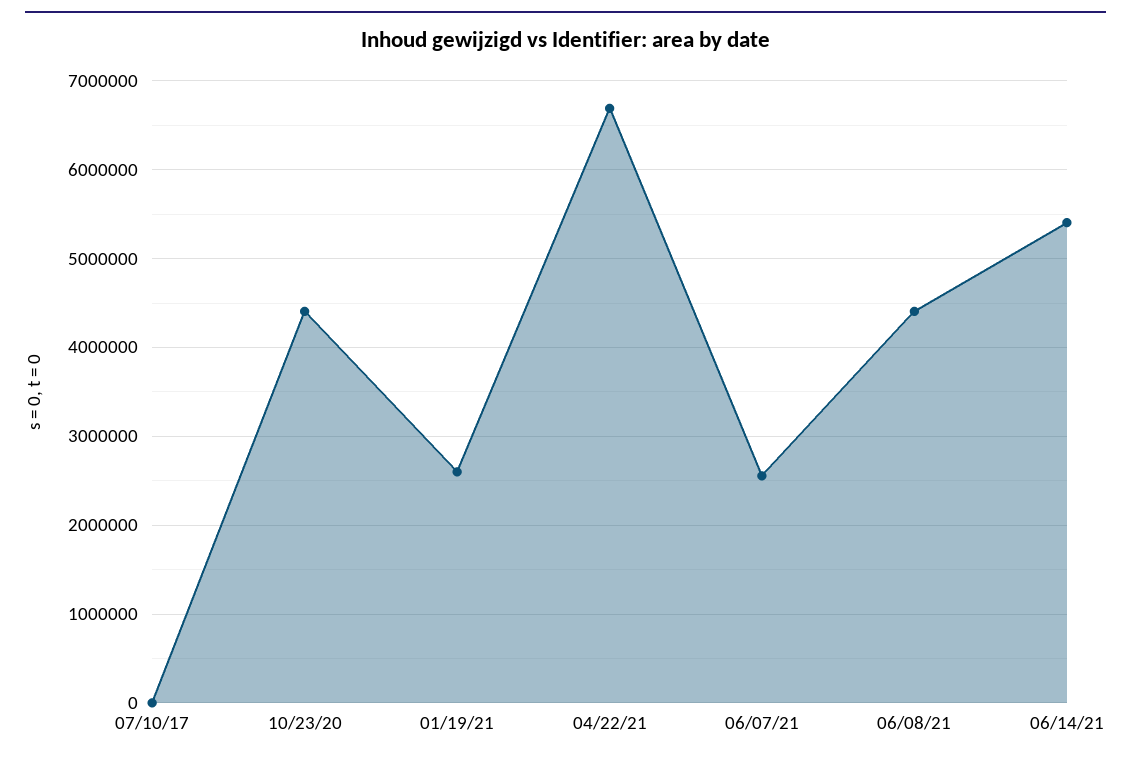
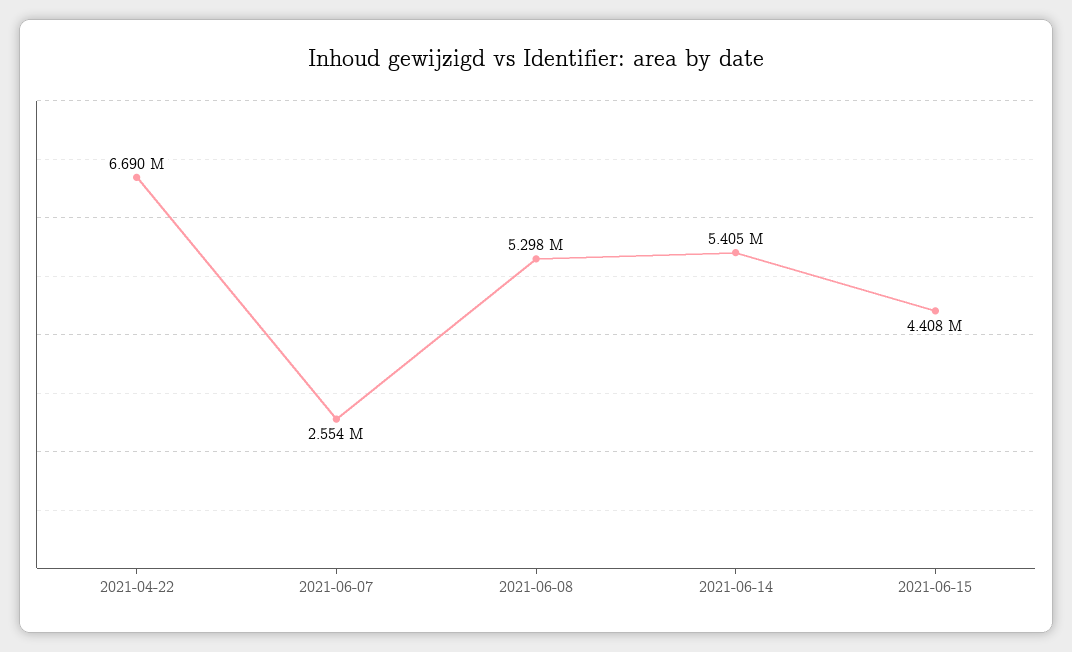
07/10/17: 0 -> none
10/23/20: 4400000 -> none
01/19/21: 2600000 -> none
06/08/21: 4400000 -> 5298000
2021-06-15: none -> 4408000

